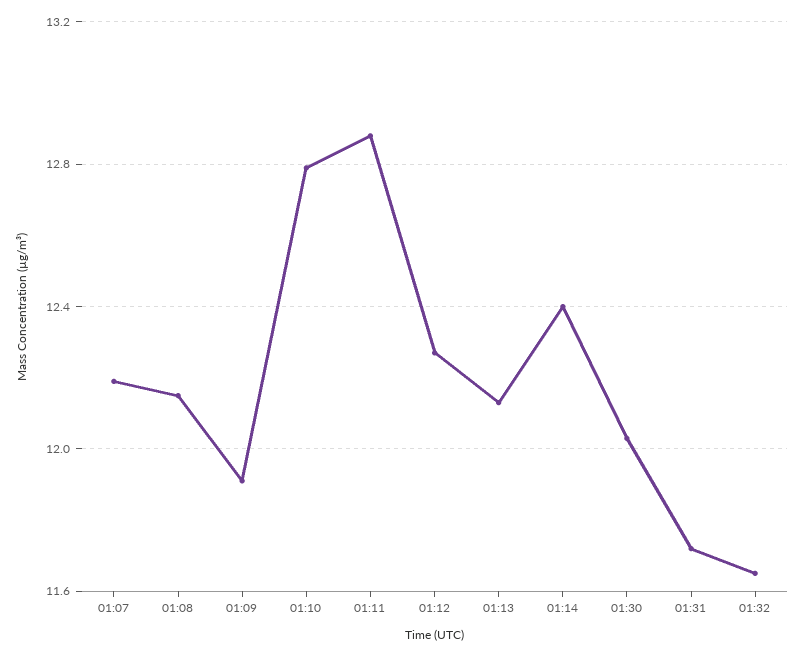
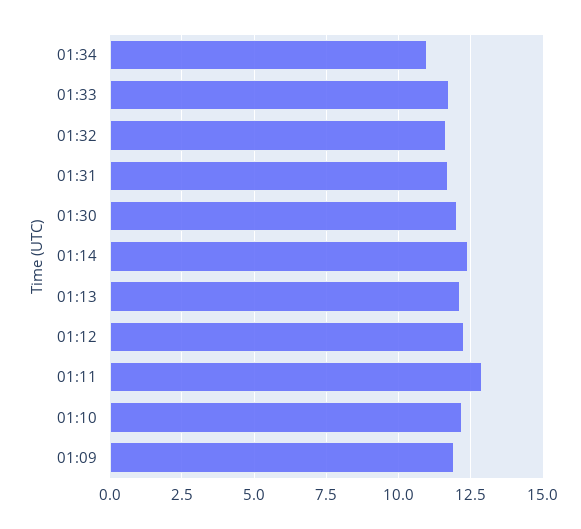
01:07: 12.2 -> none
01:08: 12.15 -> none
01:10: 12.8 -> 12.25
01:34: none -> 11
01:33: none -> 11.75

